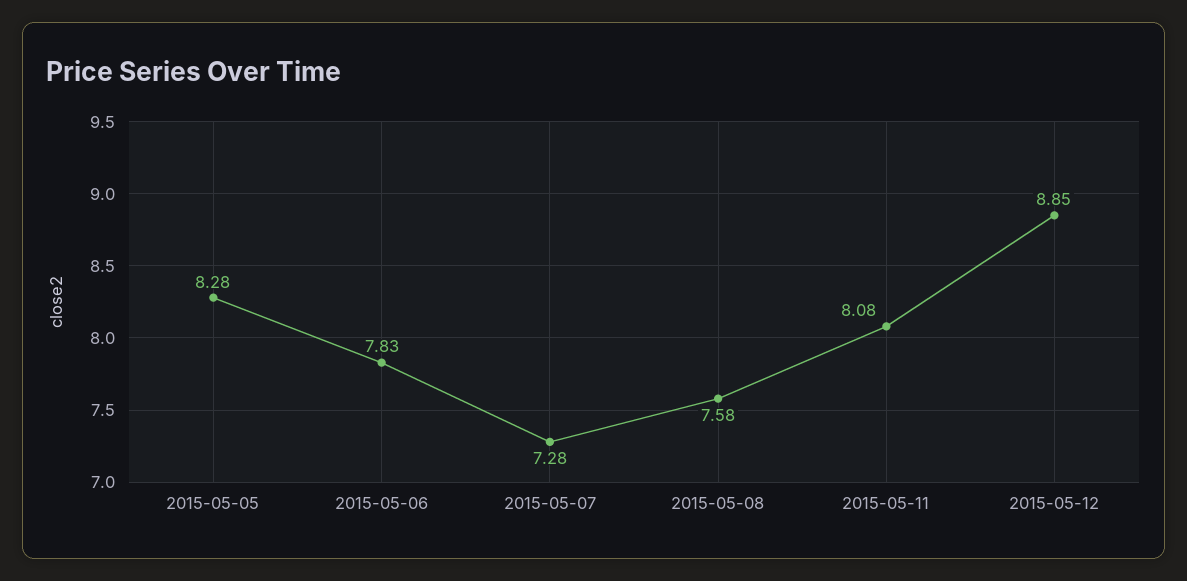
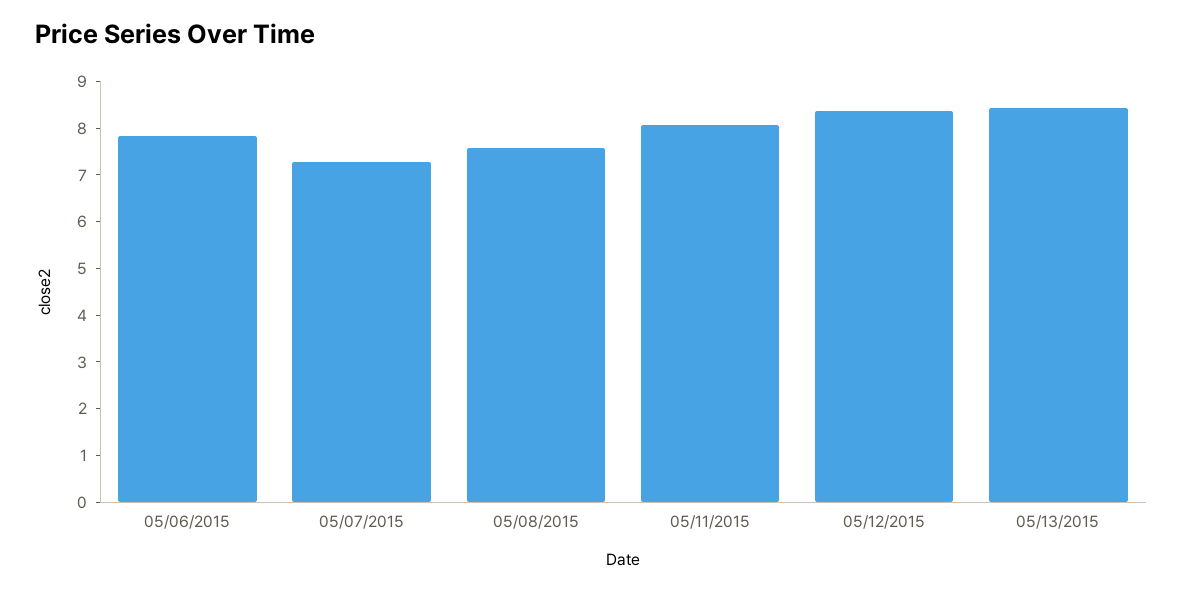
2015-05-05: 8.28 -> none
2015-05-12: 8.85 -> 8.4
05/13/2015: none -> 8.4

